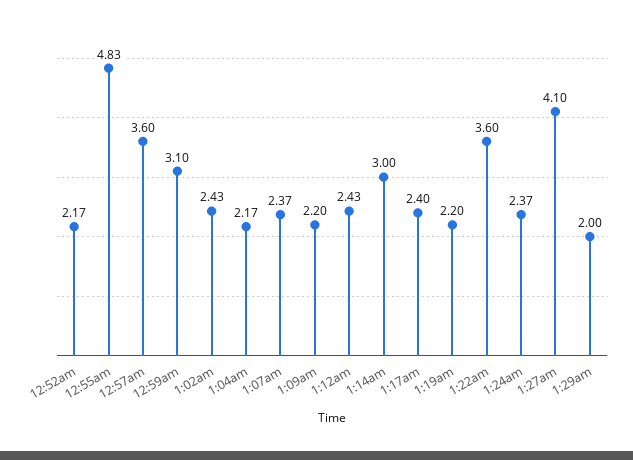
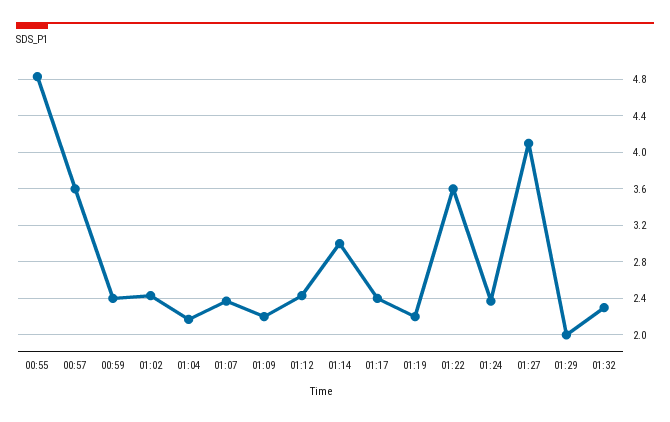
12:52am: 2.17 -> none
12:59am: 3.1 -> 2.4
01:32: none -> 2.3

